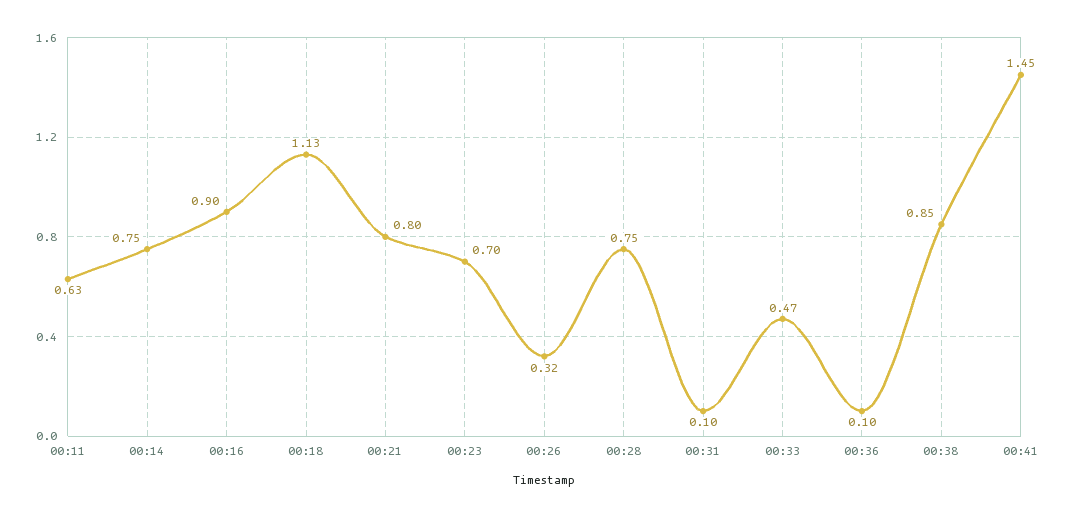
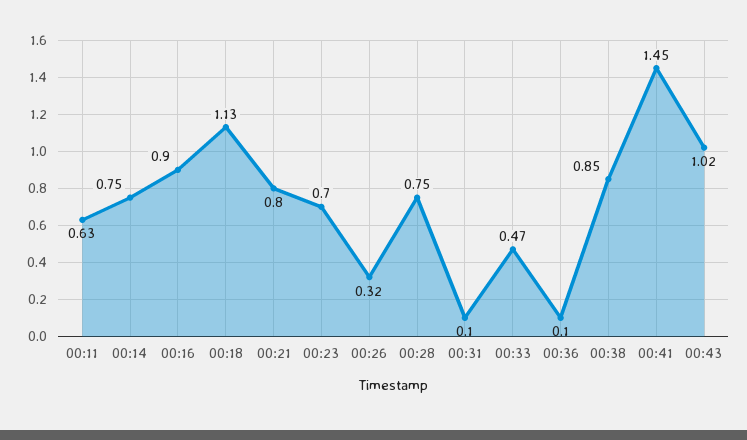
00:43: none -> 1.02

